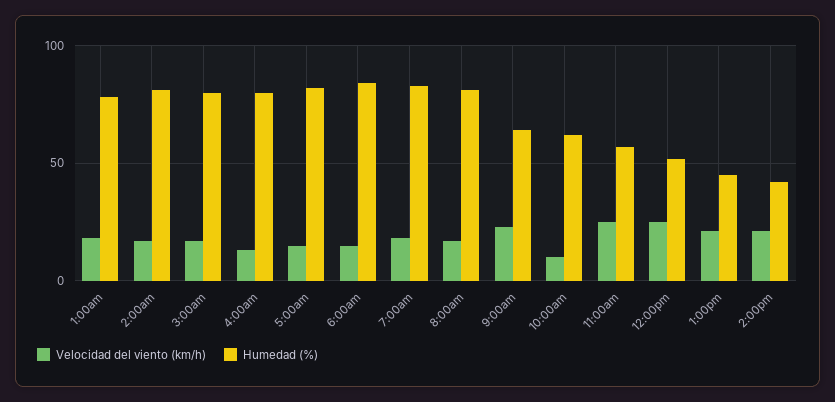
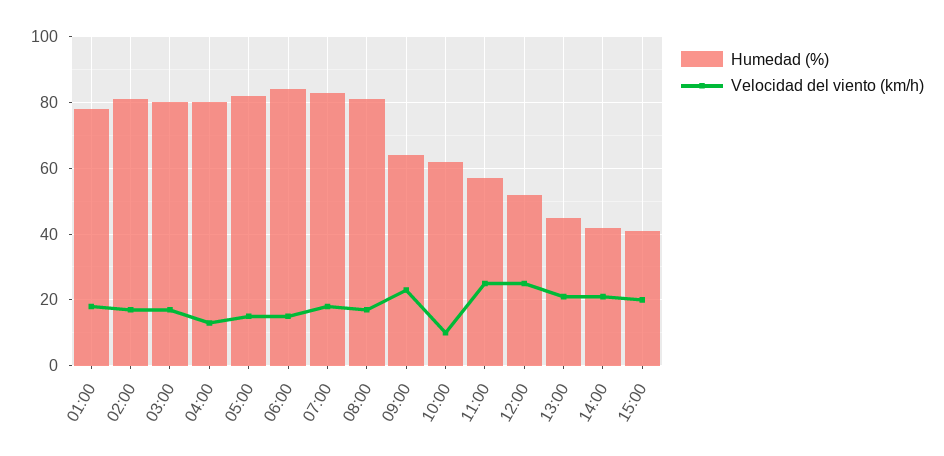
Humedad (%), 15:00: none -> 40
Velocidad del viento (km/h), 15:00: none -> 20

